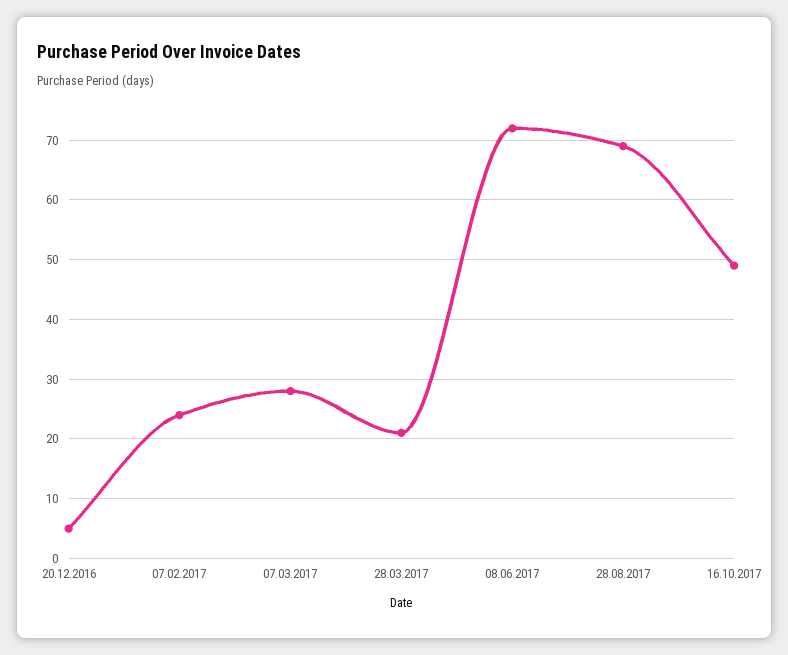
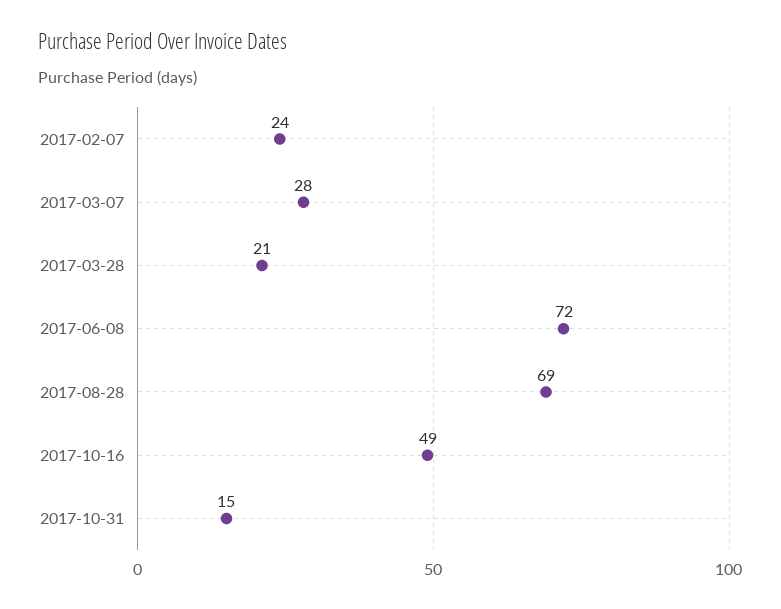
20.12.2016: 5 -> none
2017-10-31: none -> 15

